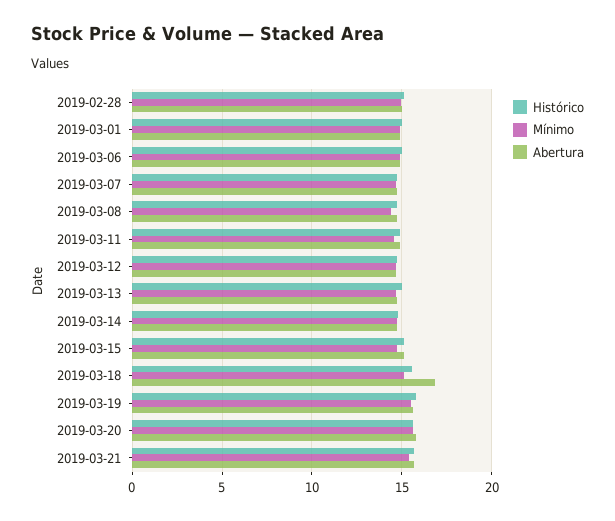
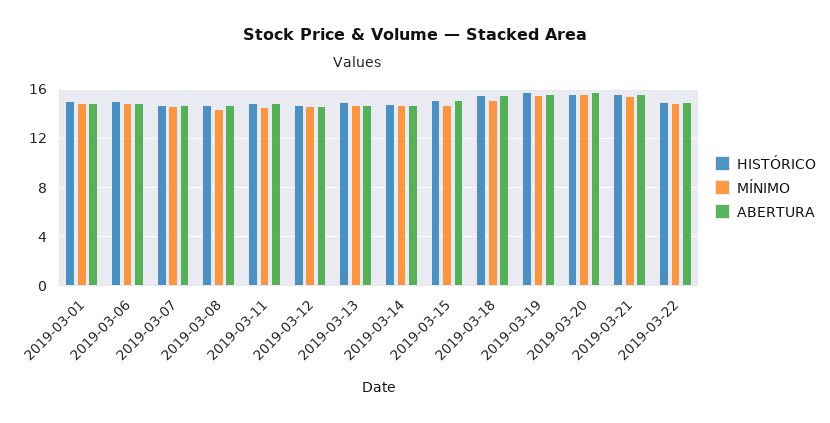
Histórico, 2019-02-28: 15 -> none
Mínimo, 2019-02-28: 15 -> none
Abertura, 2019-02-28: 15 -> none
Abertura, 2019-03-18: 17 -> 15.5
Histórico, 2019-03-22: none -> 15
Mínimo, 2019-03-22: none -> 15
Abertura, 2019-03-22: none -> 15

